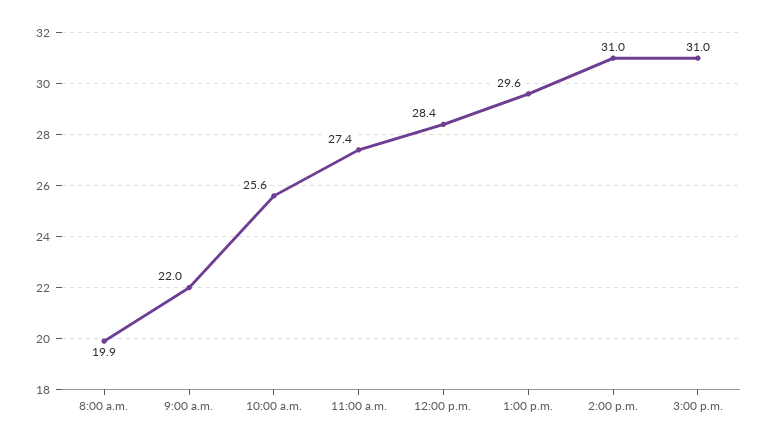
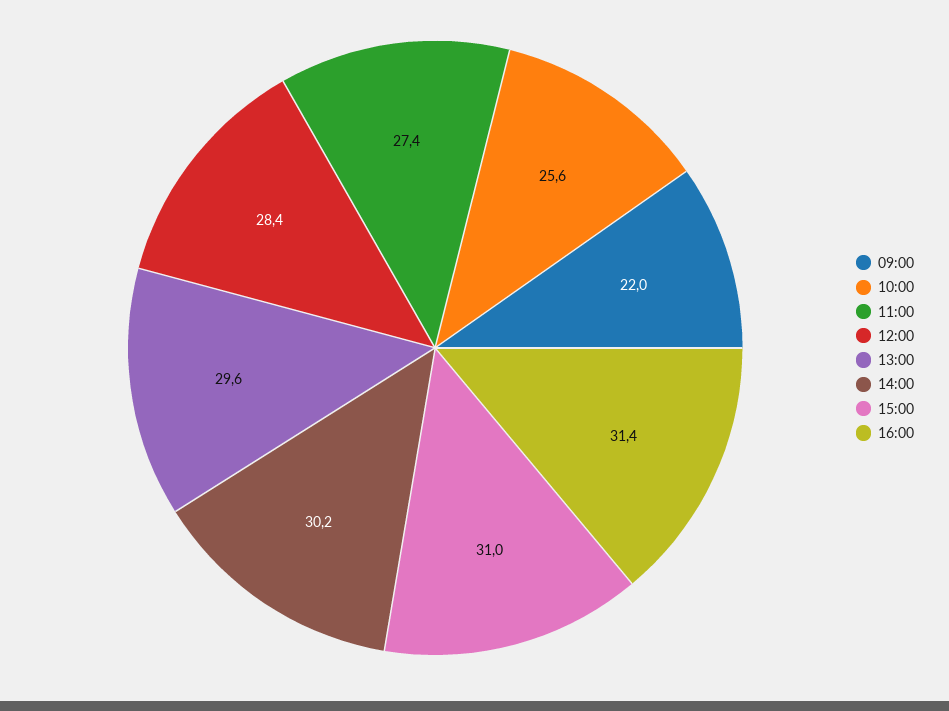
8:00 a.m.: 19.9 -> none
2:00 p.m.: 31 -> 30.2
16:00: none -> 31.4

